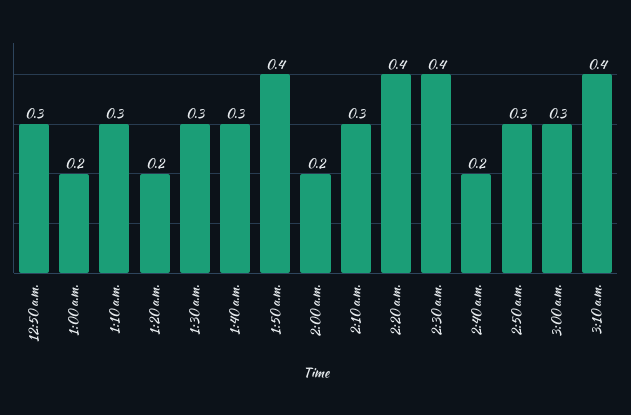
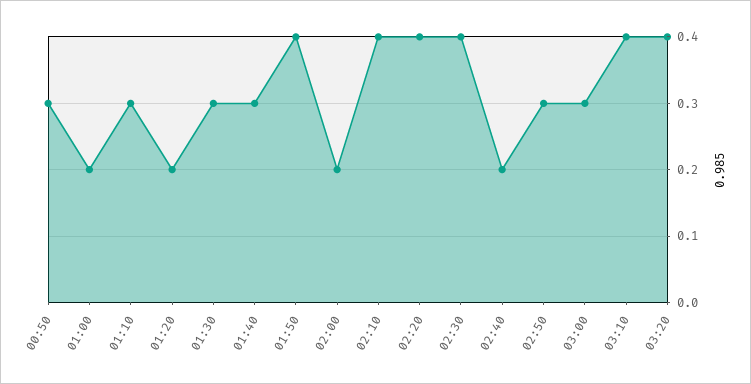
2:10 a.m.: 0.3 -> 0.4
03:20: none -> 0.4

